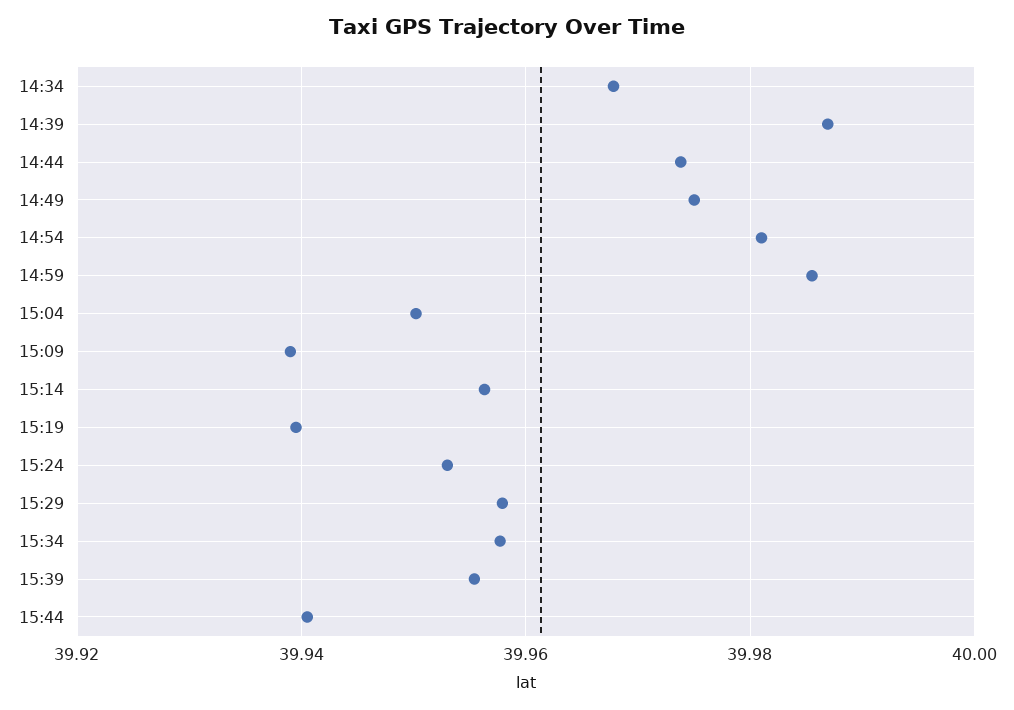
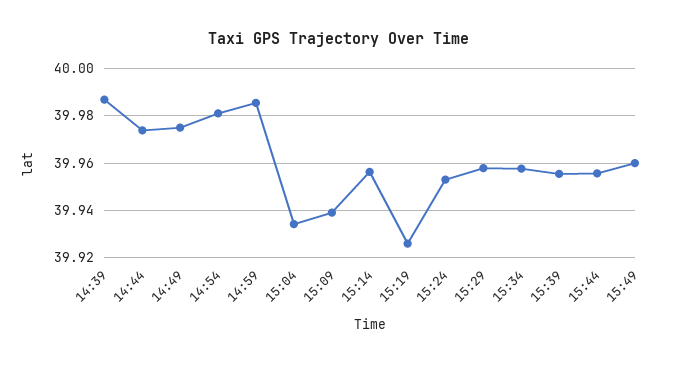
14:34: 39.968 -> none
15:04: 39.95 -> 39.935
15:19: 39.94 -> 39.925
15:44: 39.94 -> 39.955
15:49: none -> 39.96

